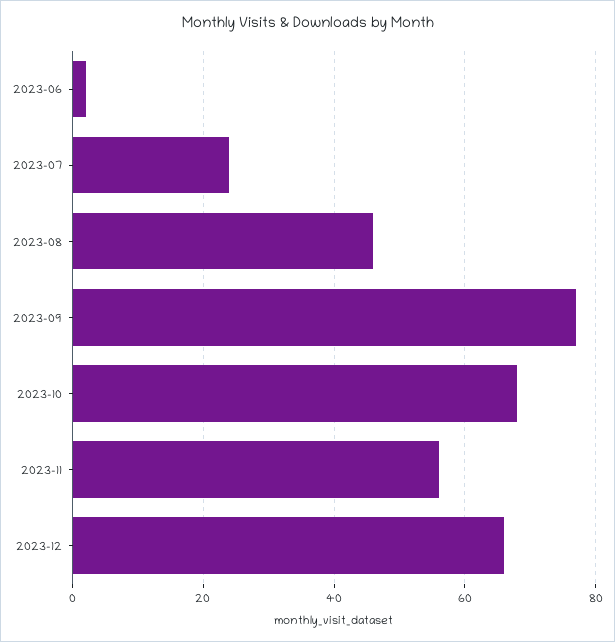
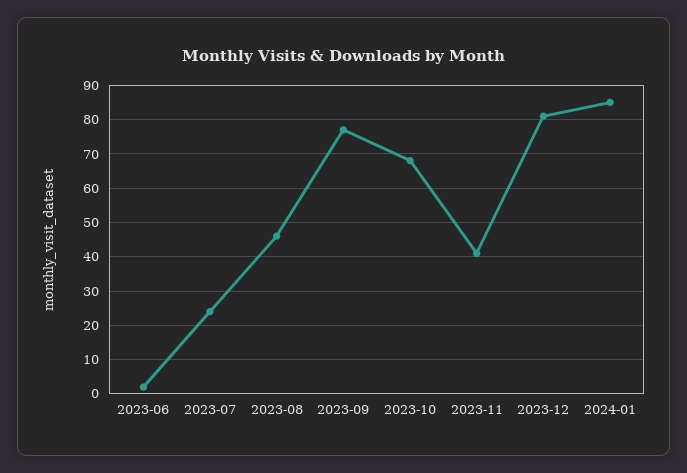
2023-11: 55 -> 40
2023-12: 65 -> 80
2024-01: none -> 85

